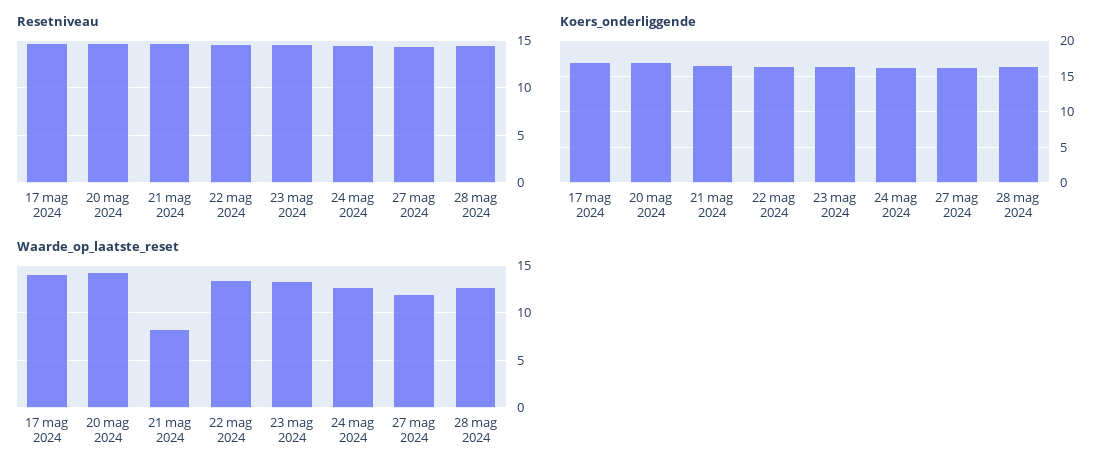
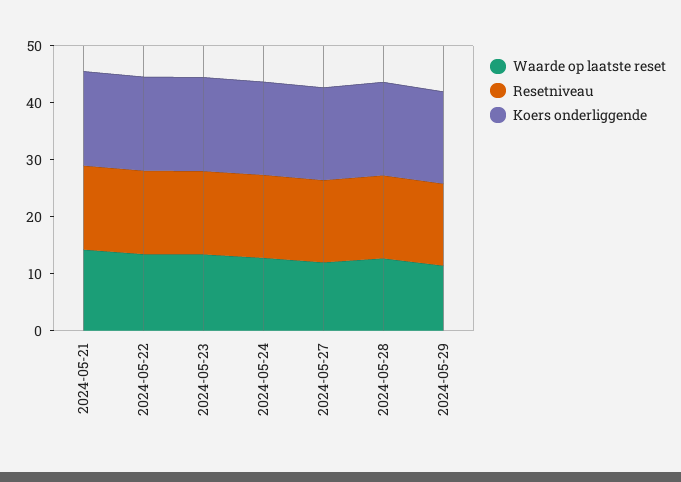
Resetniveau, 17 mag 2024: 15 -> none
Resetniveau, 20 mag 2024: 15 -> none
Koers_onderliggende, 17 mag 2024: 17 -> none
Koers_onderliggende, 20 mag 2024: 17 -> none
Waarde_op_laatste_reset, 17 mag 2024: 14 -> none
Waarde_op_laatste_reset, 20 mag 2024: 14 -> none
Waarde_op_laatste_reset, 21 mag 2024: 8 -> 14
Waarde_op_laatste_reset, 2024-05-29: none -> 12
Resetniveau, 2024-05-29: none -> 14
Koers_onderliggende, 2024-05-29: none -> 16

